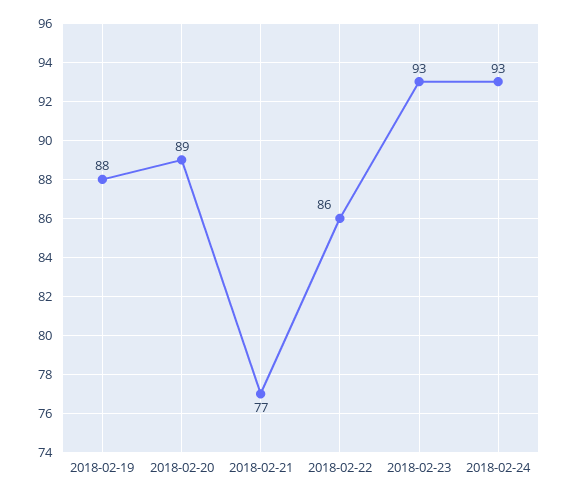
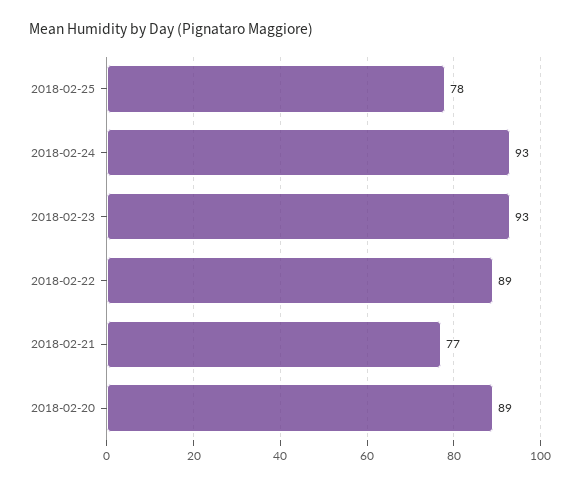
2018-02-19: 88 -> none
2018-02-22: 86 -> 89
2018-02-25: none -> 78

